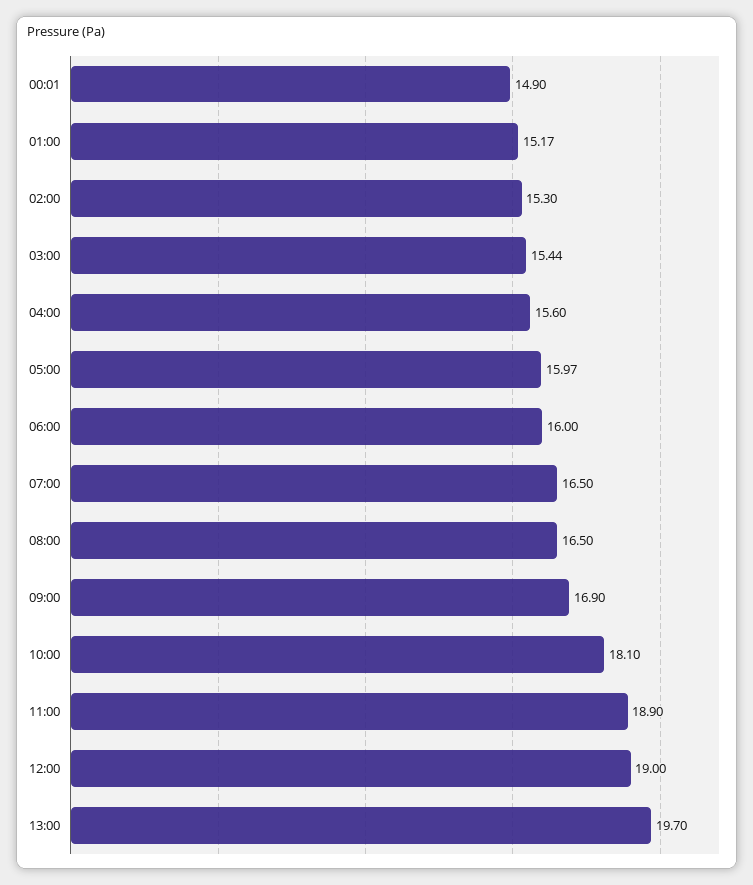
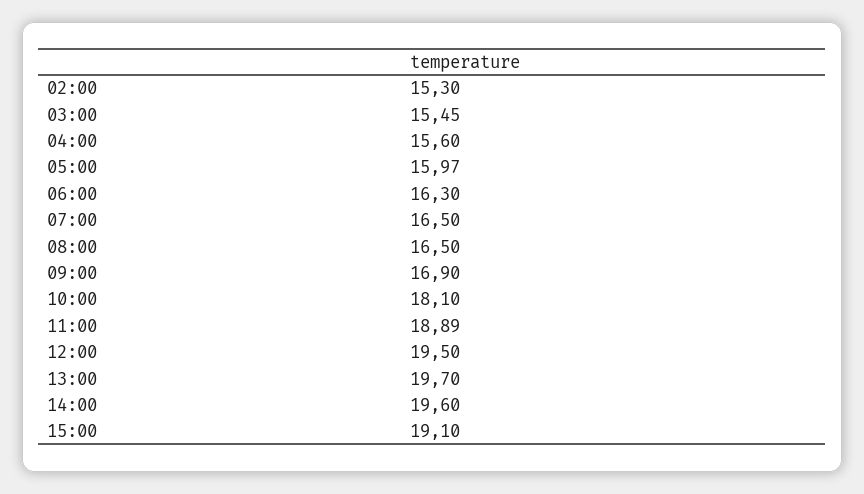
00:01: 14.9 -> none
01:00: 15.17 -> none
03:00: 15.44 -> 15.45
06:00: 16 -> 16.3
11:00: 18.9 -> 18.89
12:00: 19 -> 19.5
14:00: none -> 19.6
15:00: none -> 19.1

